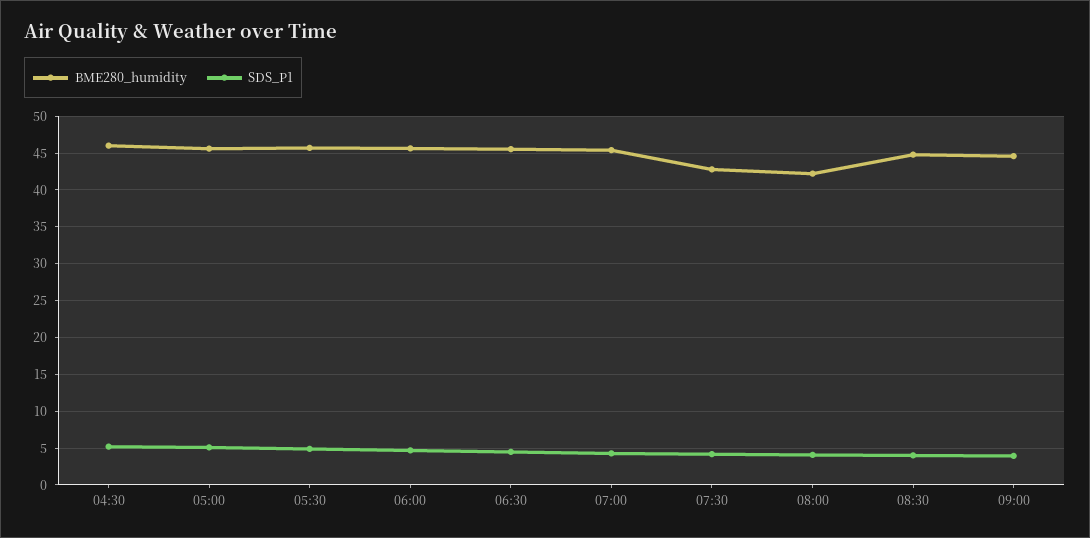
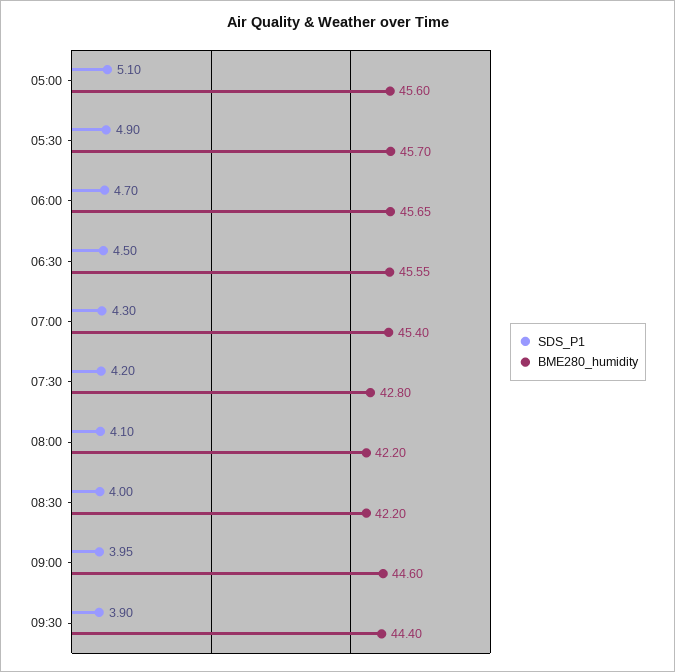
BME280_humidity, 04:30: 46 -> none
SDS_P1, 04:30: 5 -> none
BME280_humidity, 08:30: 45 -> 42.2
SDS_P1, 09:30: none -> 3.9
BME280_humidity, 09:30: none -> 44.4

